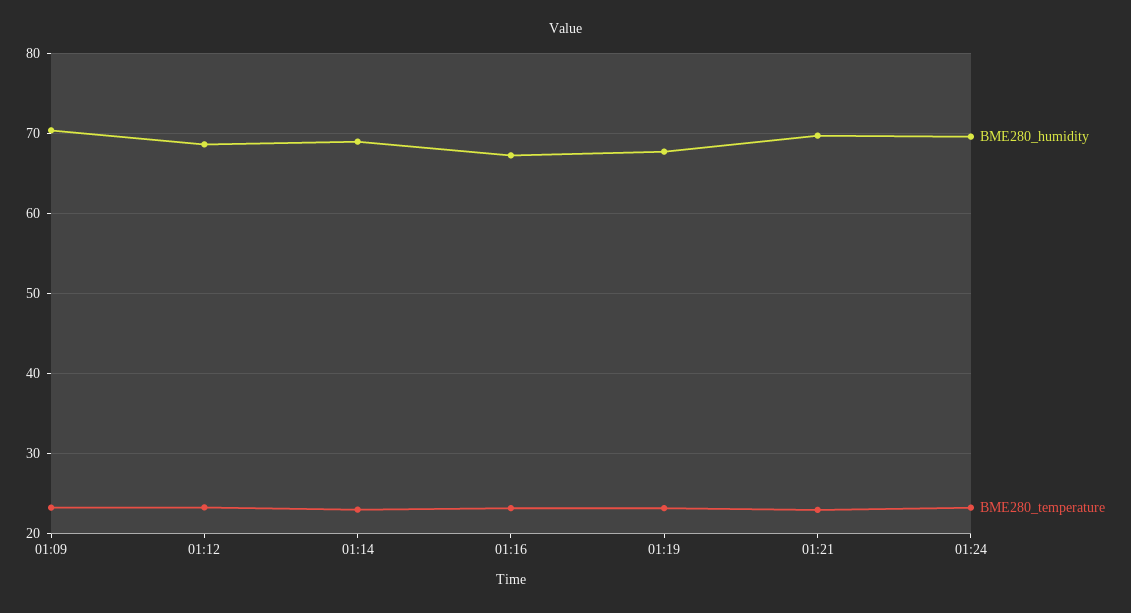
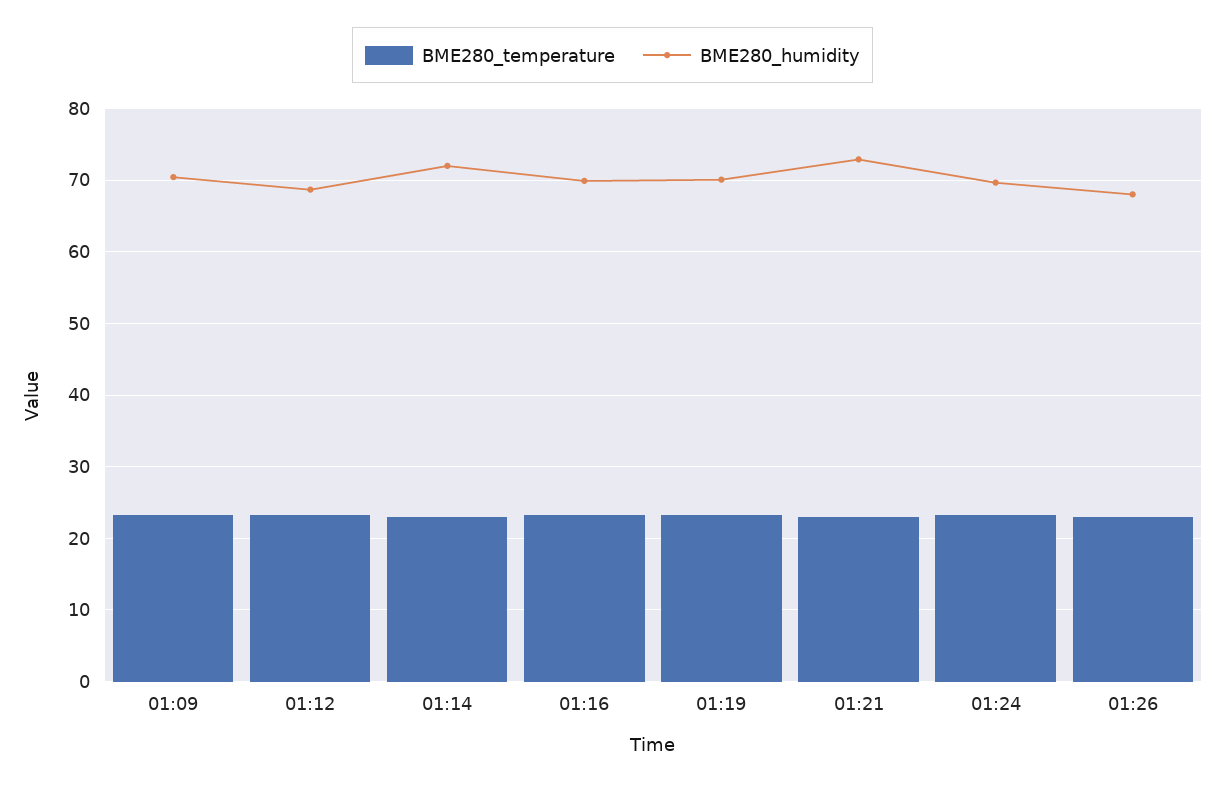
BME280_humidity, 01:14: 69 -> 72
BME280_humidity, 01:16: 67 -> 70
BME280_humidity, 01:19: 68 -> 70
BME280_humidity, 01:21: 70 -> 73
BME280_temperature, 01:26: none -> 23
BME280_humidity, 01:26: none -> 68

